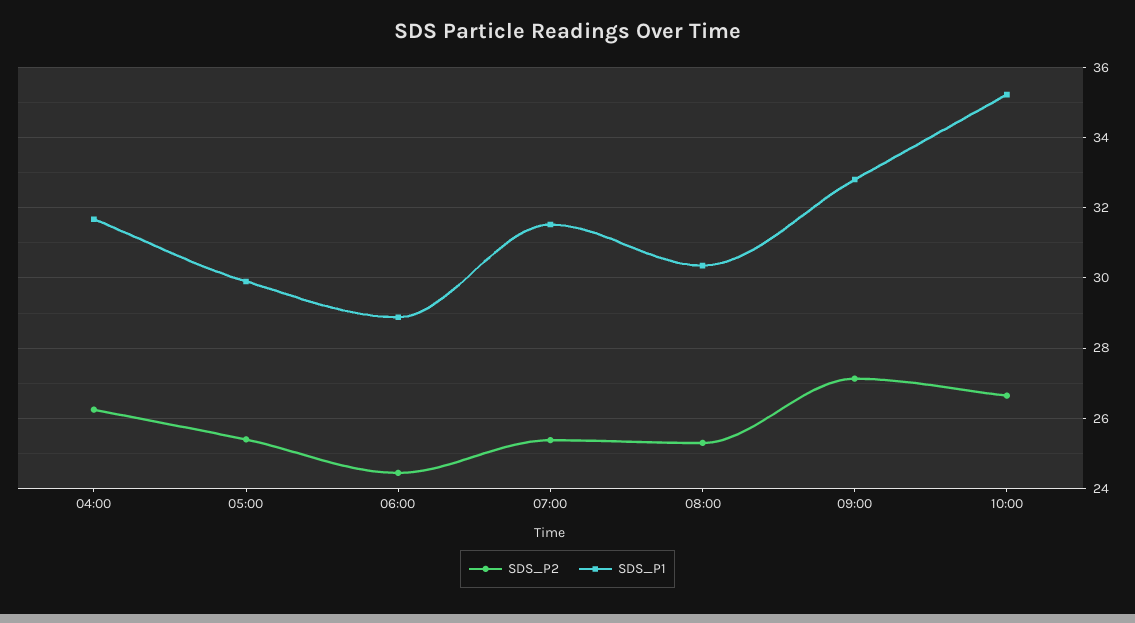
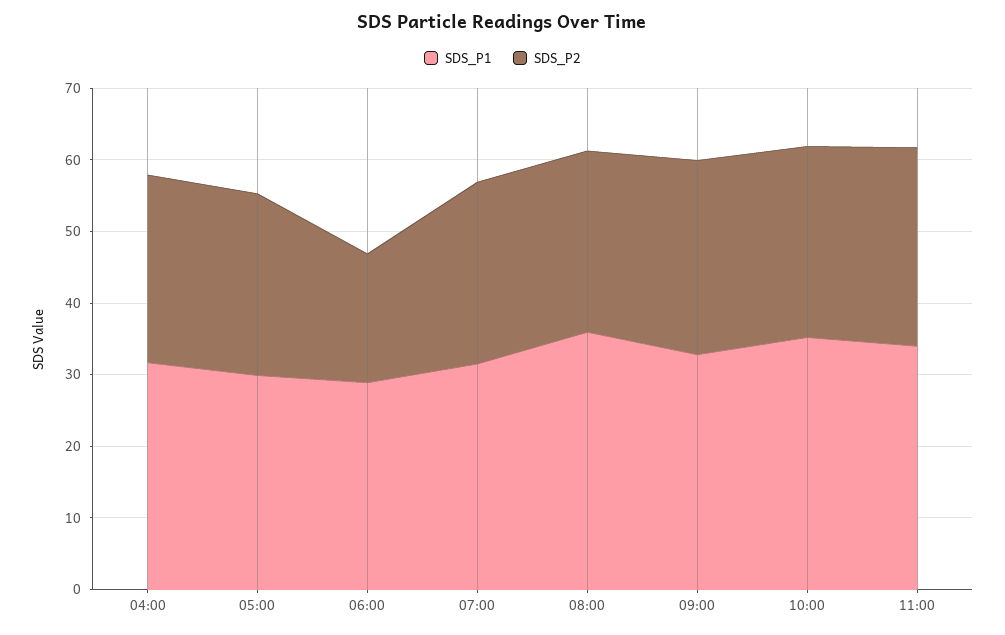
SDS_P2, 06:00: 24.4 -> 18
SDS_P1, 08:00: 30.4 -> 36
SDS_P1, 11:00: none -> 34
SDS_P2, 11:00: none -> 28

